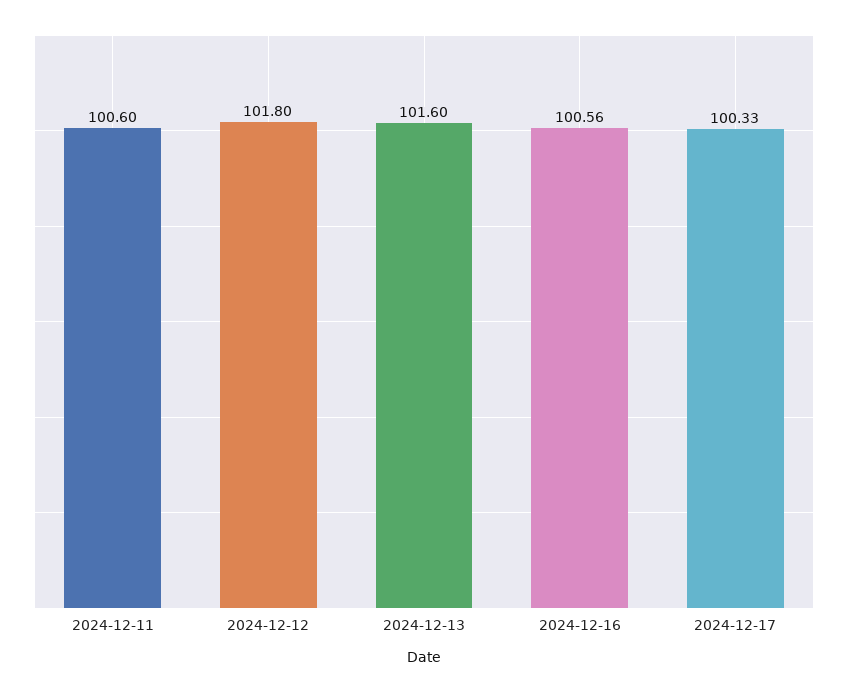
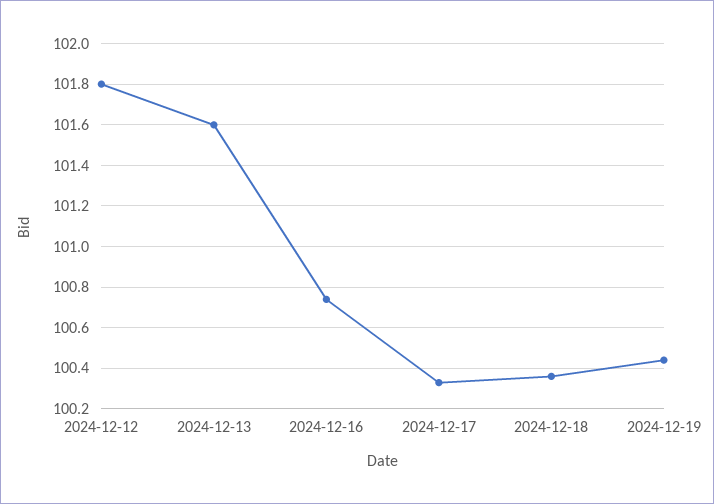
2024-12-11: 100.6 -> none
2024-12-16: 100.56 -> 100.75
2024-12-18: none -> 100.35
2024-12-19: none -> 100.45

